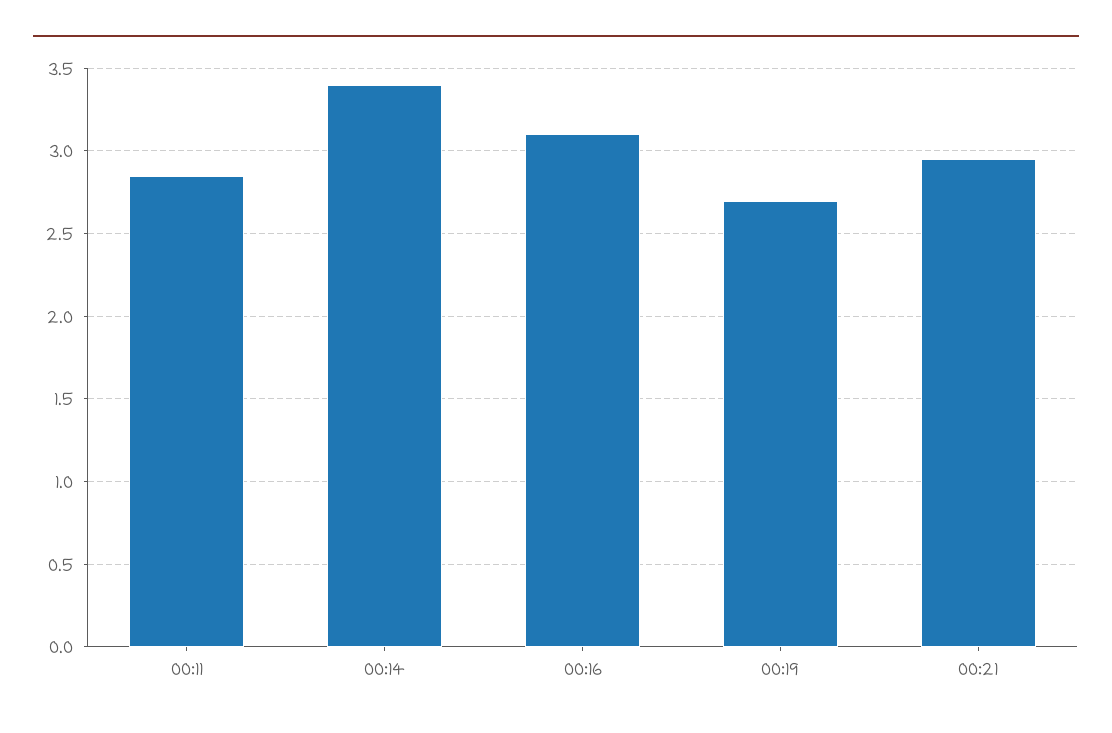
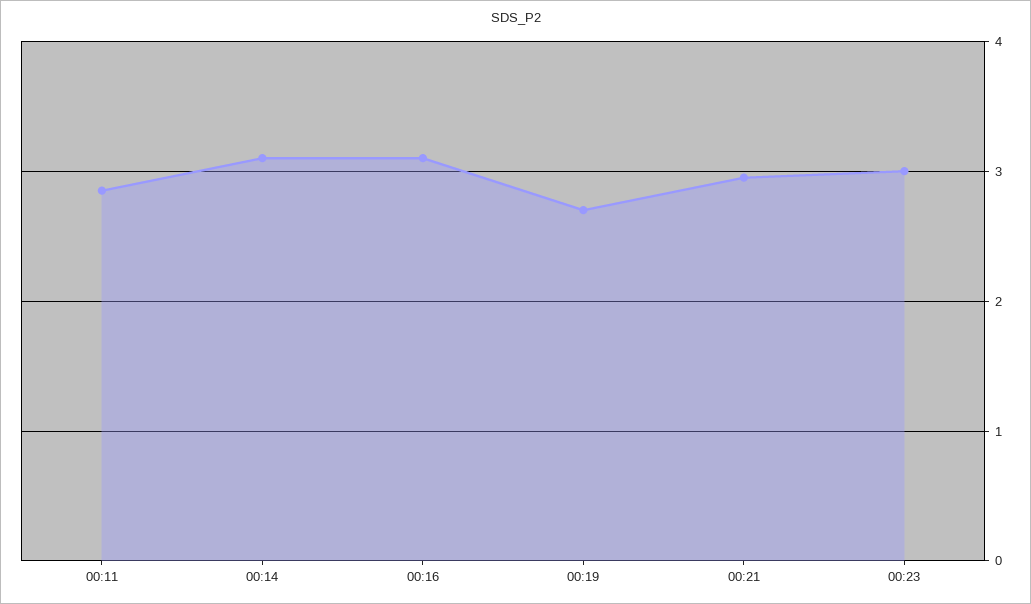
00:14: 3.4 -> 3.1
00:23: none -> 3

